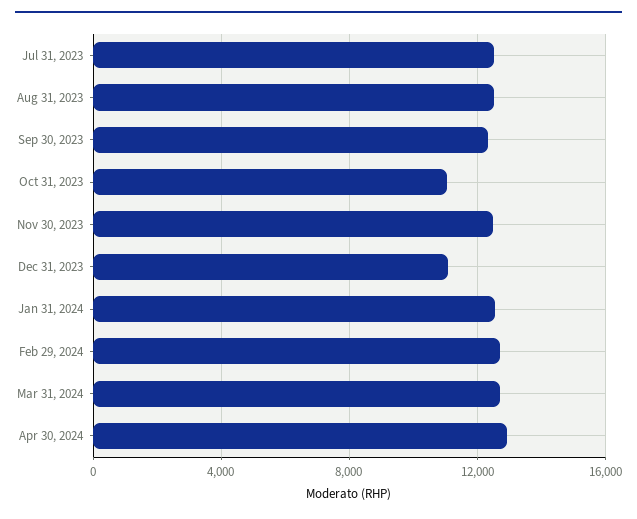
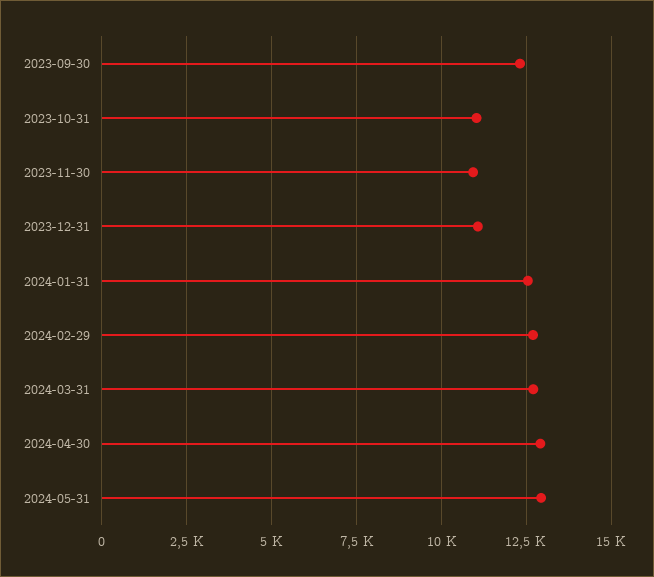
Jul 31, 2023: 12500 -> none
Aug 31, 2023: 12500 -> none
Nov 30, 2023: 12500 -> 11000
2024-05-31: none -> 13000

